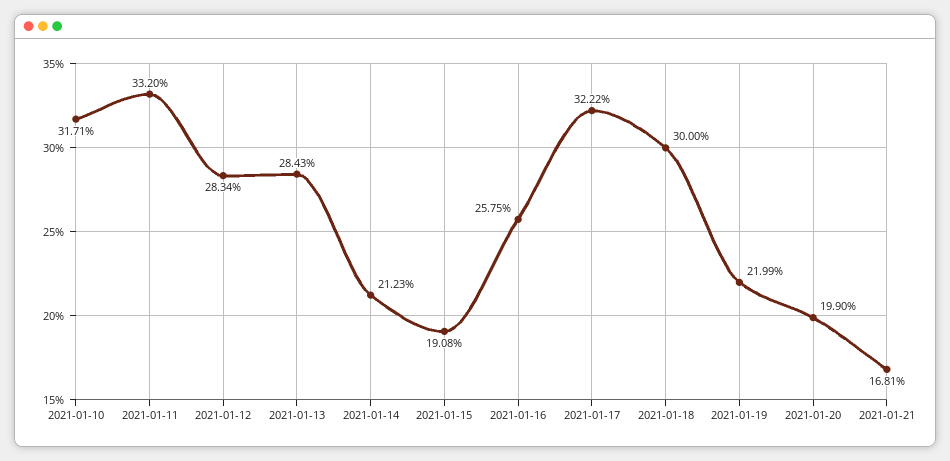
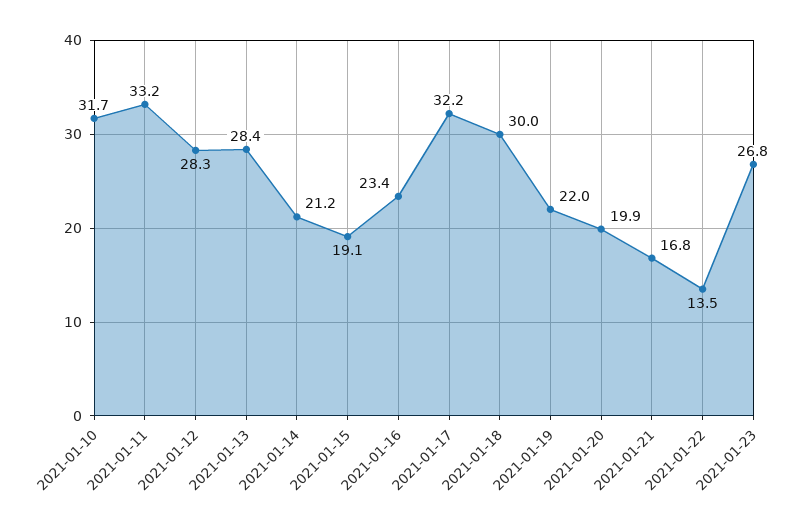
2021-01-16: 25.75 -> 23.4
2021-01-22: none -> 13.5
2021-01-23: none -> 26.8

